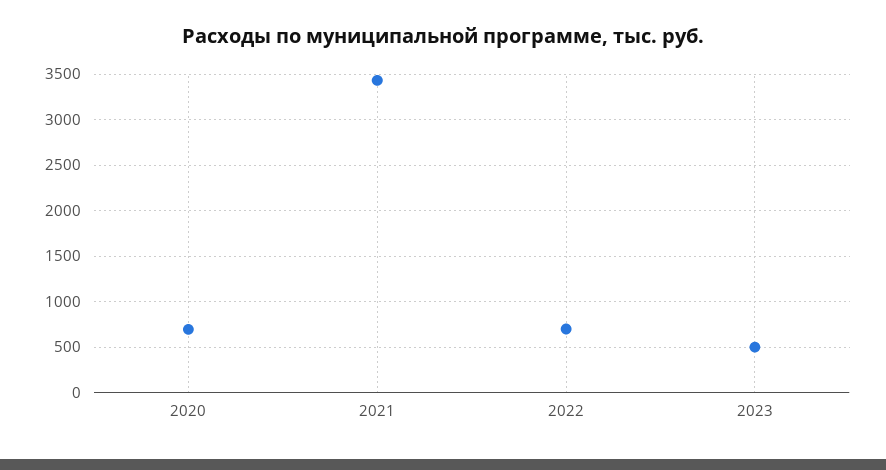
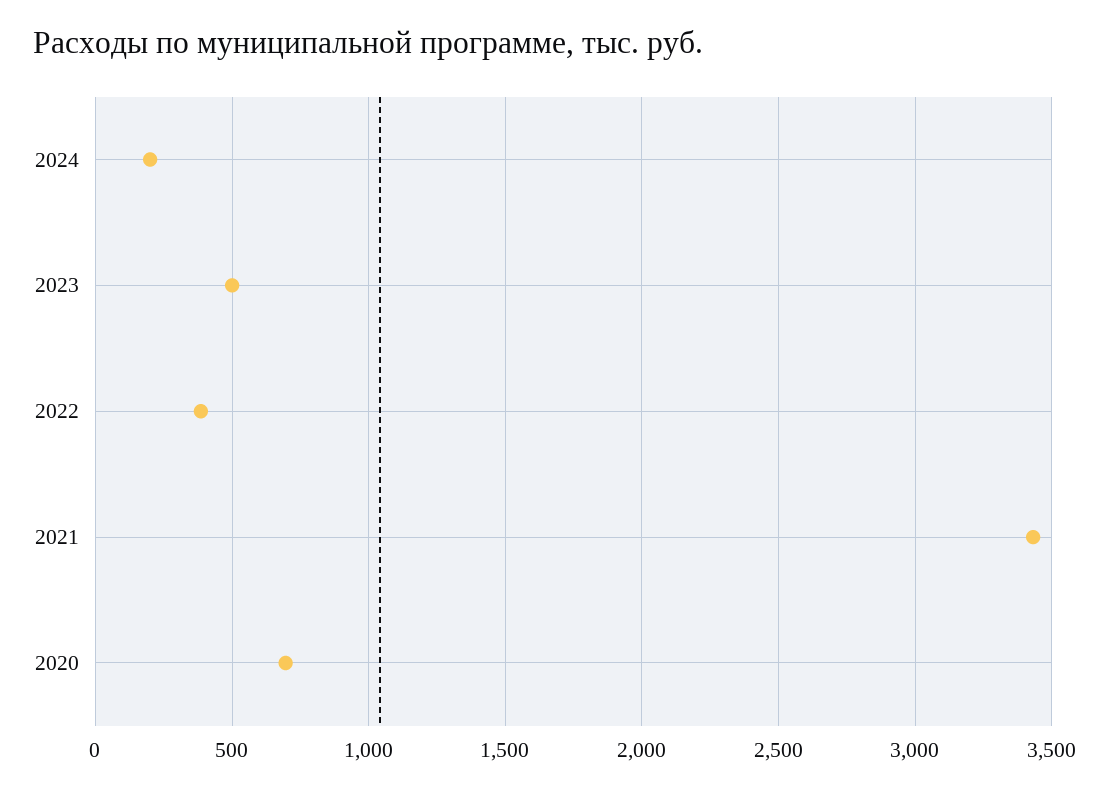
2022: 700 -> 400
2024: none -> 200

